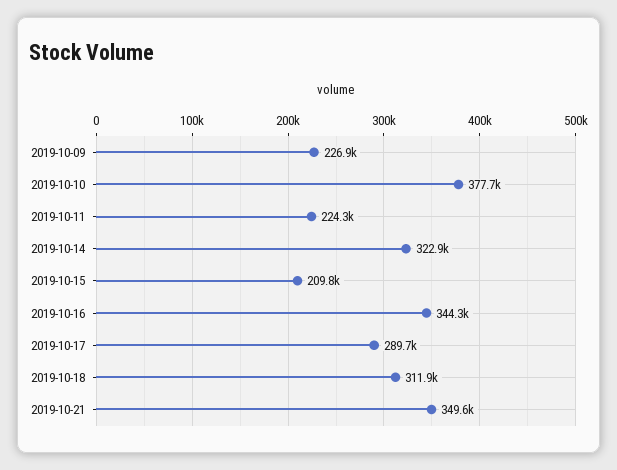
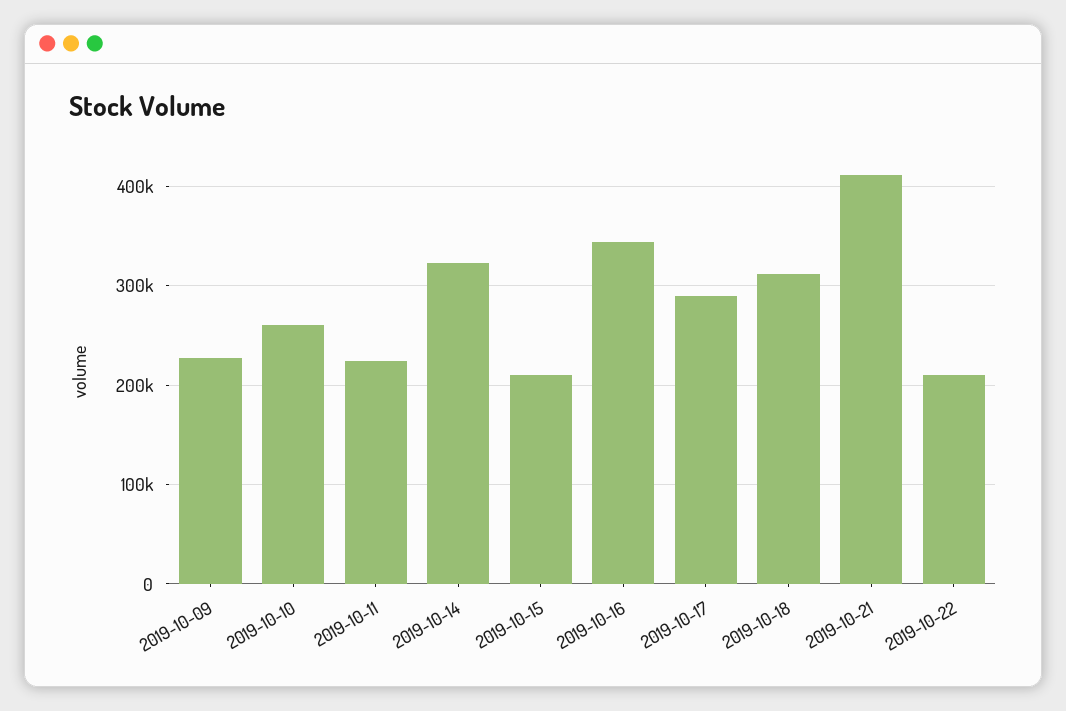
2019-10-10: 377700 -> 260000
2019-10-21: 349600 -> 410000
2019-10-22: none -> 210000

